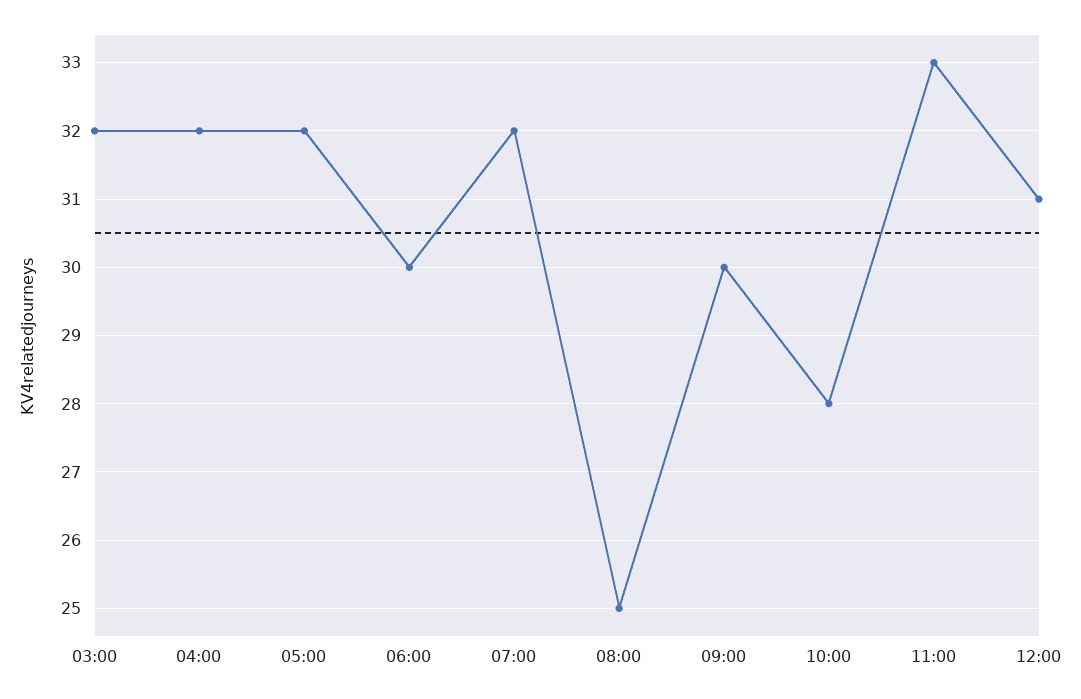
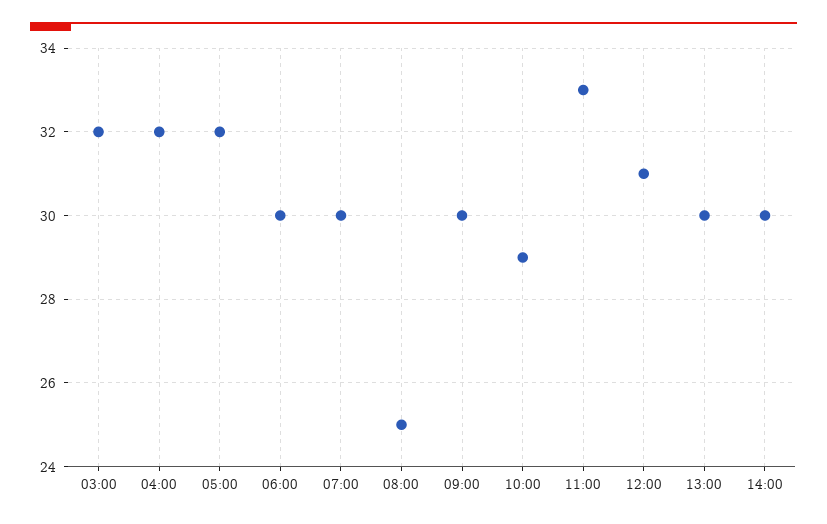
07:00: 32 -> 30
10:00: 28 -> 29
13:00: none -> 30
14:00: none -> 30

